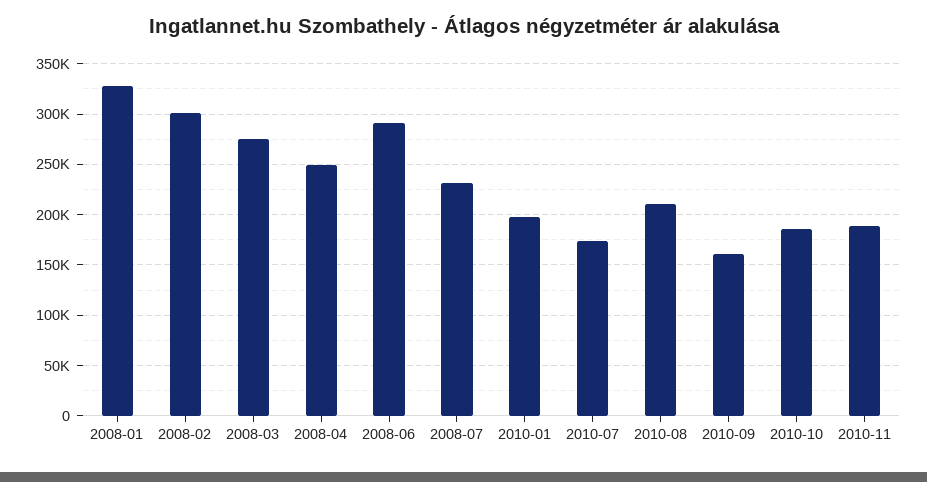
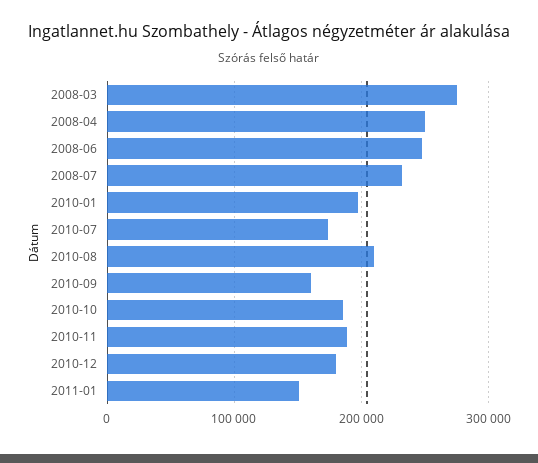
2008-01: 330000 -> none
2008-02: 300000 -> none
2008-06: 290000 -> 250000
2010-12: none -> 180000
2011-01: none -> 150000

